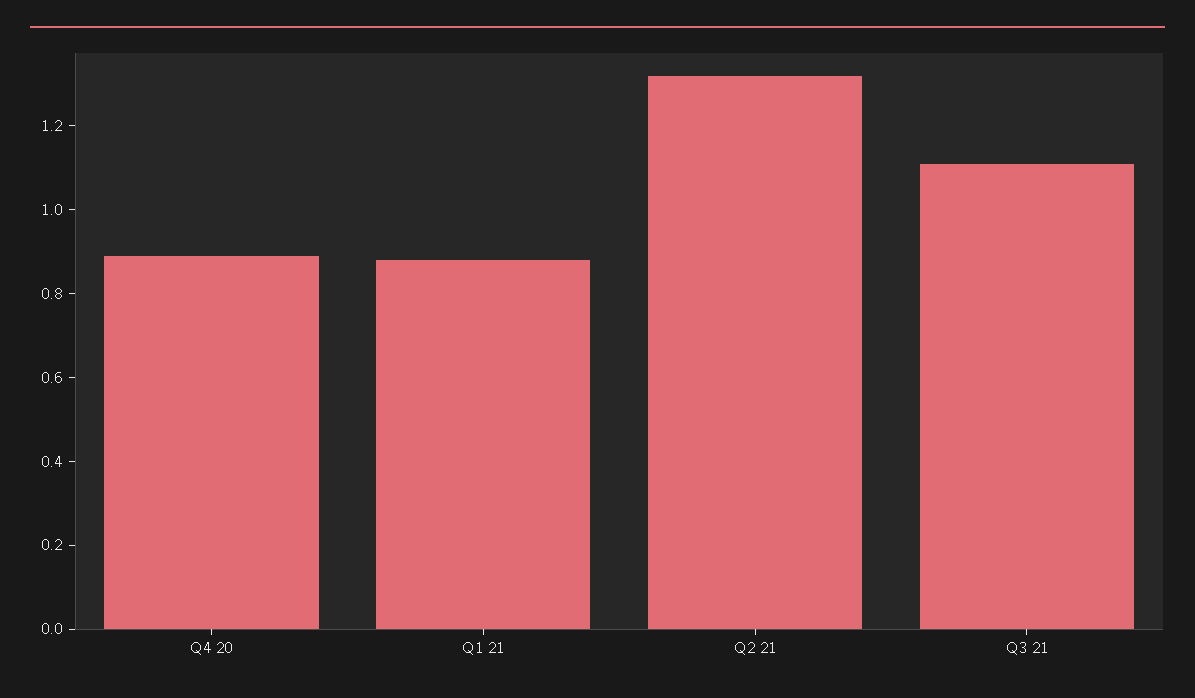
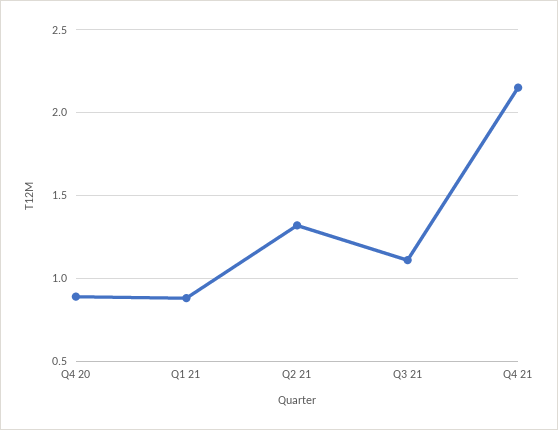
Q4 21: none -> 2.15

